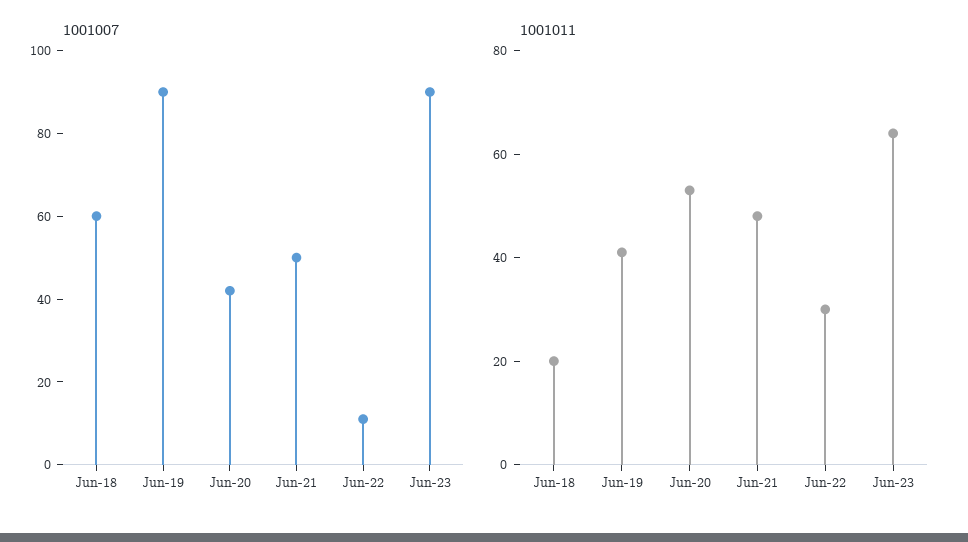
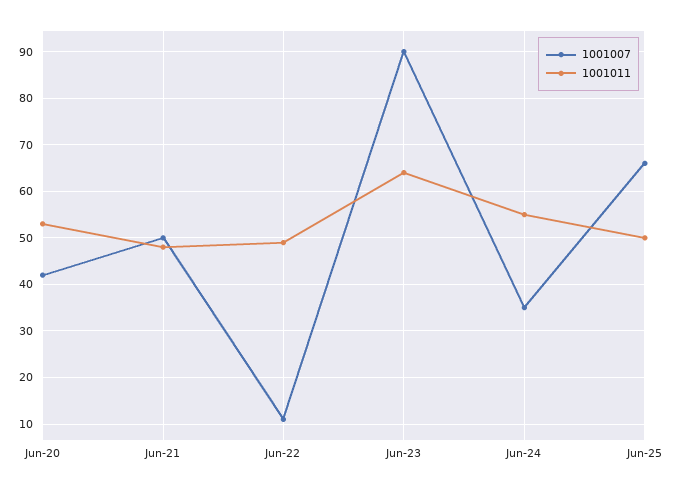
1001007, Jun-18: 60 -> none
1001007, Jun-19: 90 -> none
1001011, Jun-18: 20 -> none
1001011, Jun-19: 40 -> none
1001011, Jun-22: 30 -> 50
1001007, Jun-24: none -> 35
1001011, Jun-24: none -> 55
1001007, Jun-25: none -> 65
1001011, Jun-25: none -> 50

